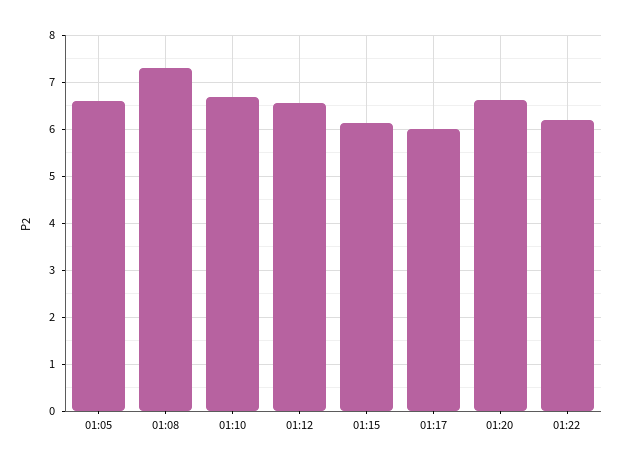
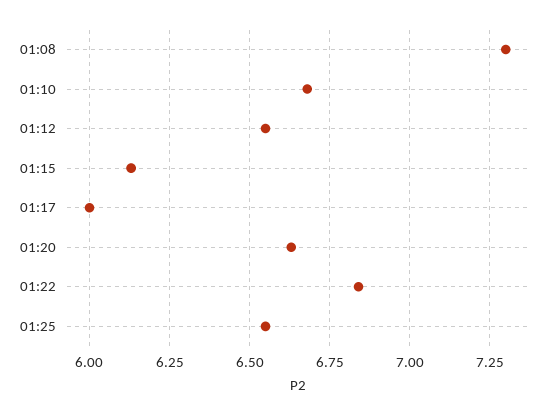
01:05: 6.6 -> none
01:22: 6.2 -> 6.85
01:25: none -> 6.55

